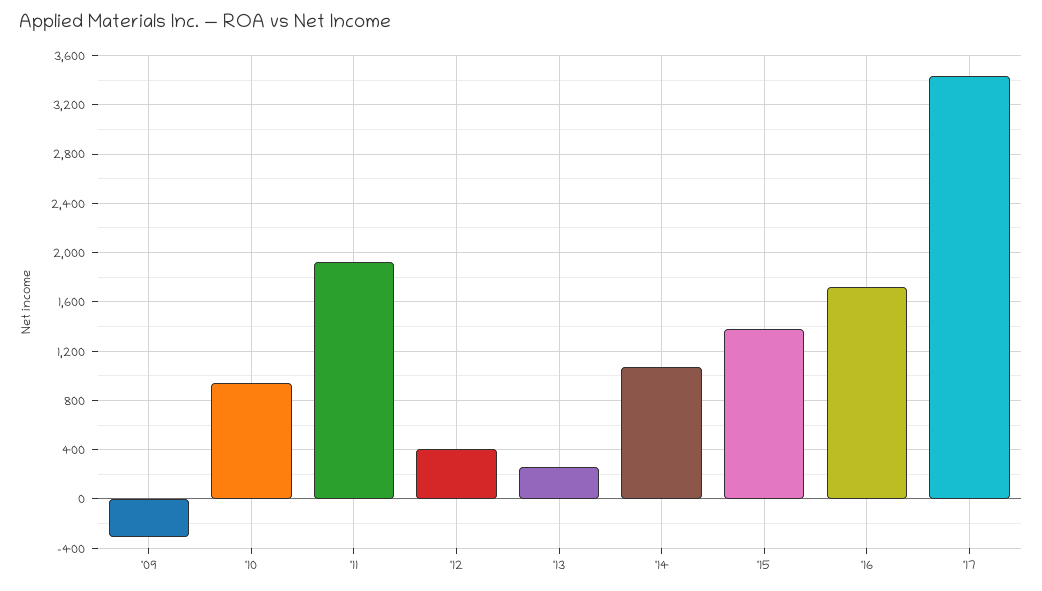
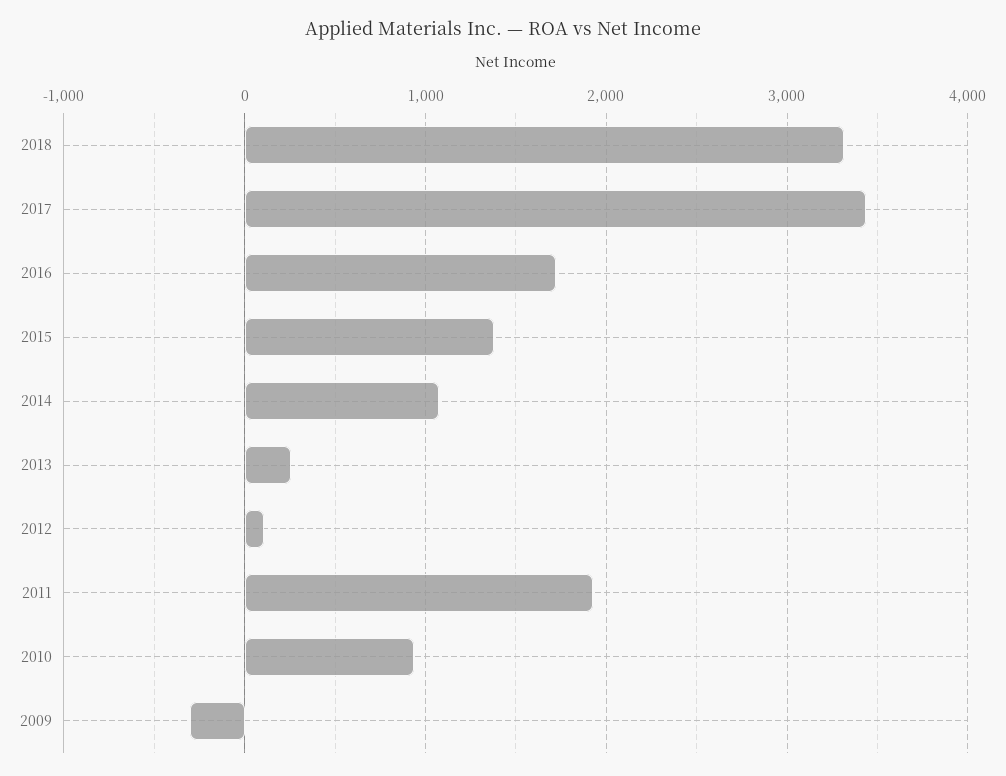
'12: 400 -> 100
2018: none -> 3300

